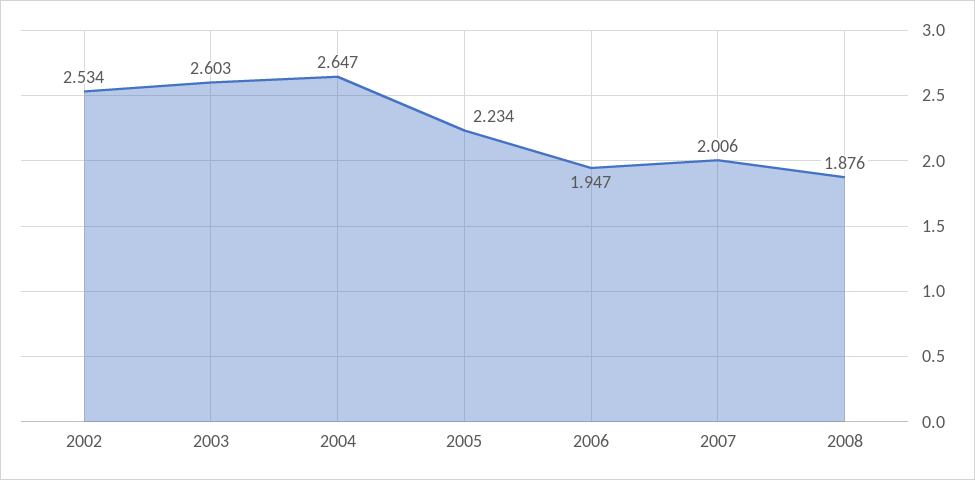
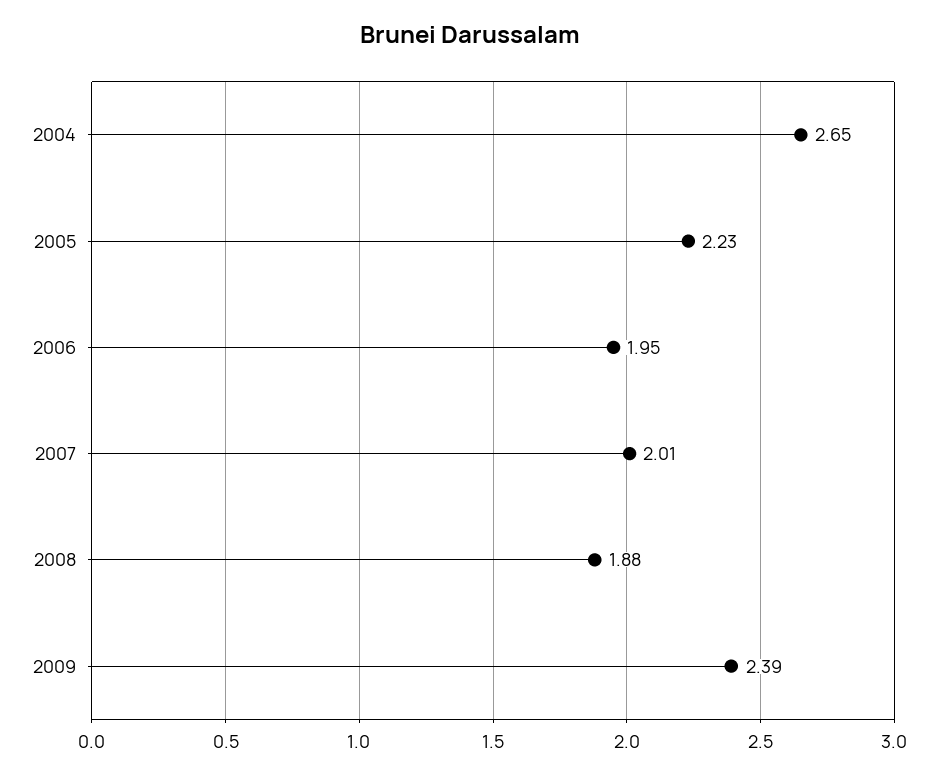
2002: 2.534 -> none
2003: 2.603 -> none
2009: none -> 2.39

